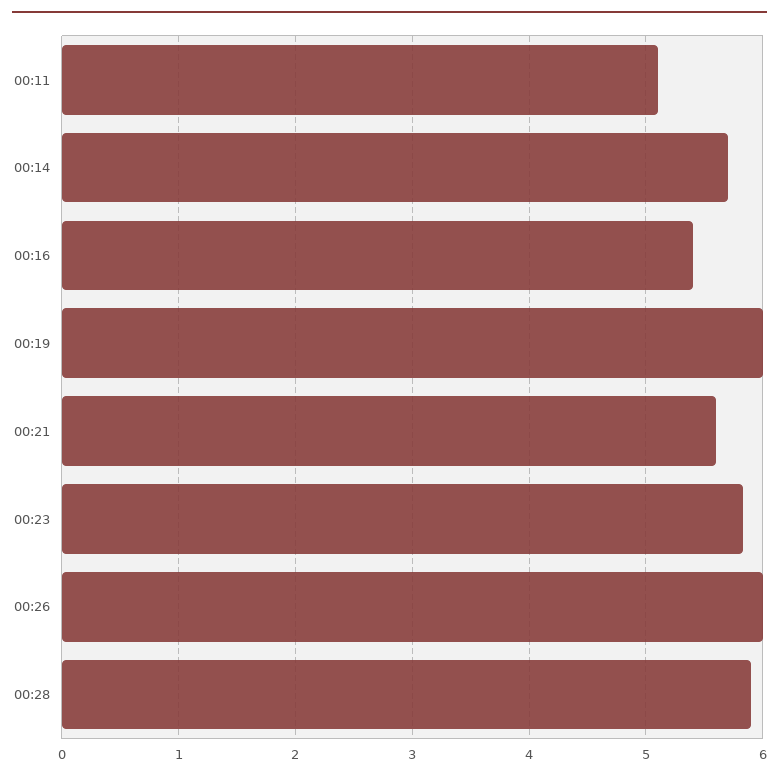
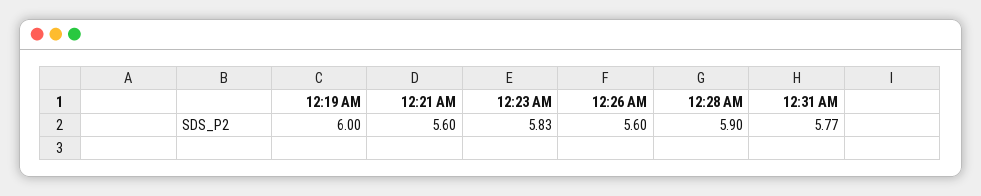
00:11: 5.1 -> none
00:14: 5.7 -> none
00:16: 5.4 -> none
00:26: 6 -> 5.6
12:31 AM: none -> 5.77

